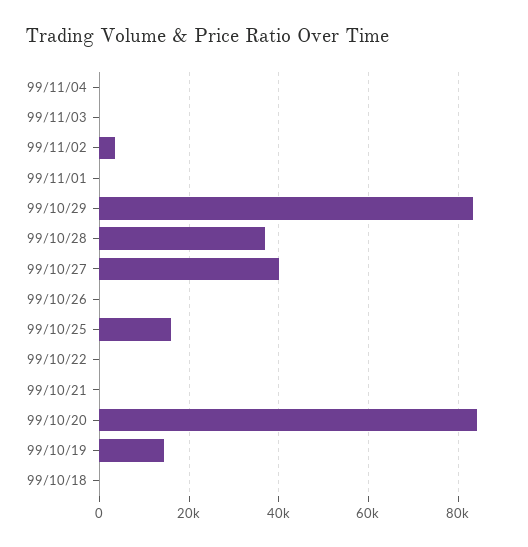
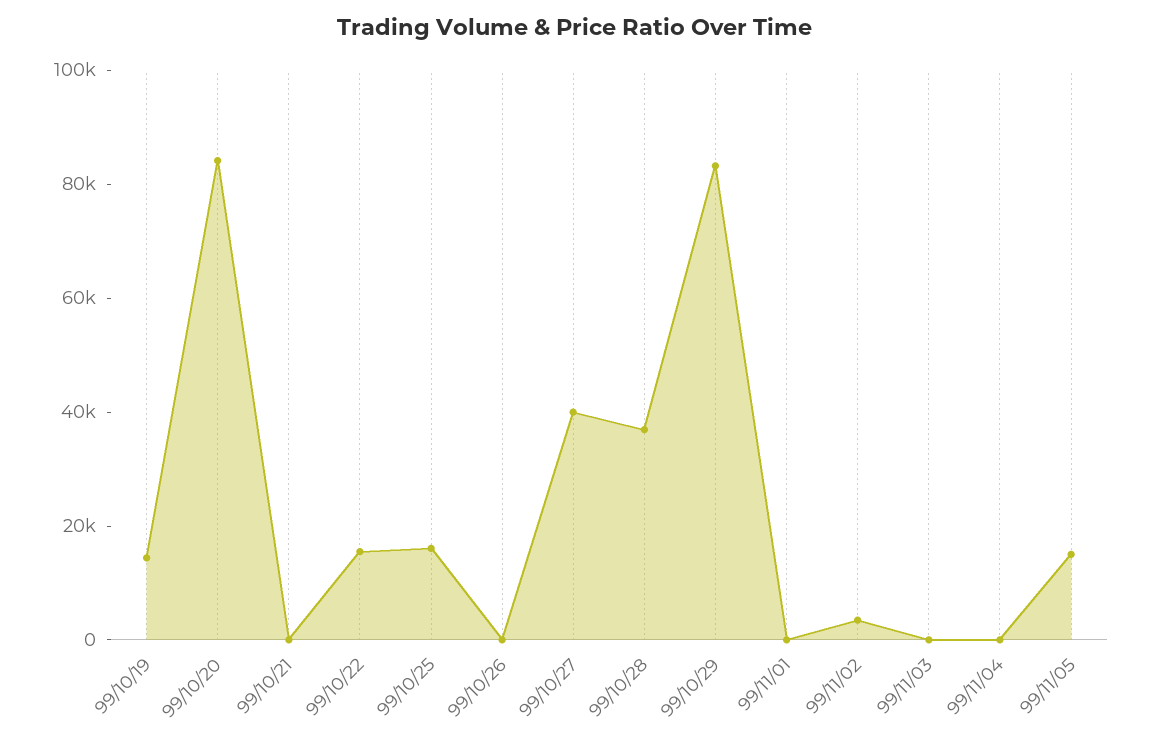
99/10/22: 0 -> 15000
99/10/18: 0 -> none
99/11/05: none -> 15000

